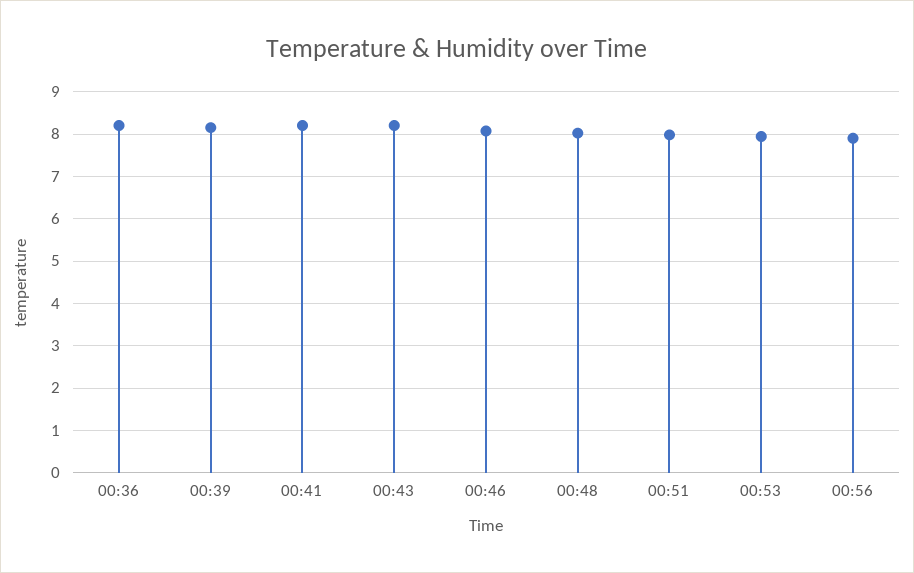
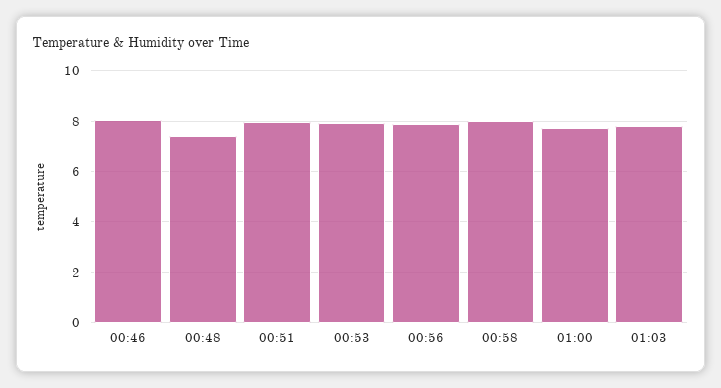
00:36: 8.2 -> none
00:39: 8.2 -> none
00:41: 8.2 -> none
00:43: 8.2 -> none
00:48: 8 -> 7.5
00:58: none -> 8
01:00: none -> 7.75
01:03: none -> 7.75

